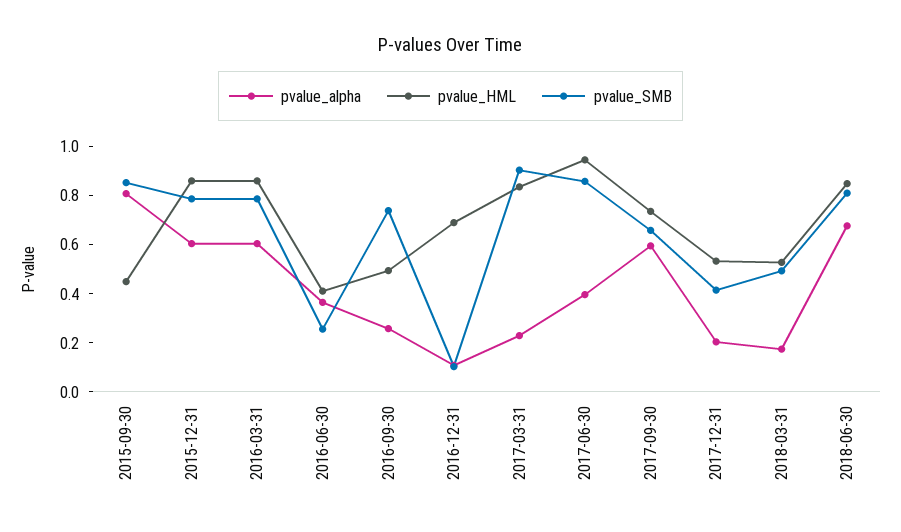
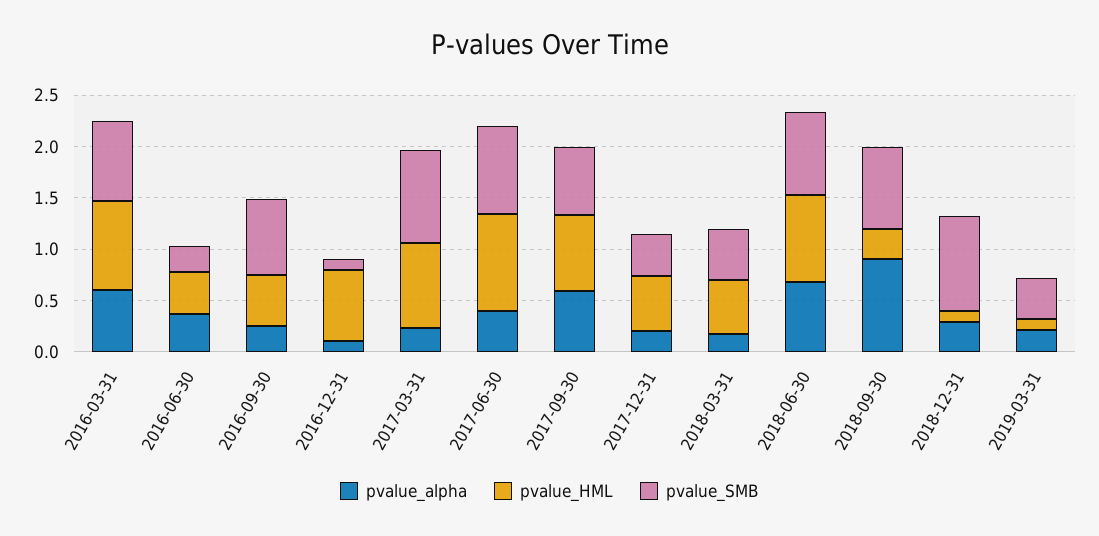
pvalue_alpha, 2015-09-30: 0.8 -> none
pvalue_HML, 2015-09-30: 0.45 -> none
pvalue_SMB, 2015-09-30: 0.85 -> none
pvalue_alpha, 2015-12-31: 0.6 -> none
pvalue_HML, 2015-12-31: 0.85 -> none
pvalue_SMB, 2015-12-31: 0.8 -> none
pvalue_alpha, 2018-09-30: none -> 0.9
pvalue_HML, 2018-09-30: none -> 0.3
pvalue_SMB, 2018-09-30: none -> 0.8
pvalue_alpha, 2018-12-31: none -> 0.3
pvalue_HML, 2018-12-31: none -> 0.1
pvalue_SMB, 2018-12-31: none -> 0.9
pvalue_alpha, 2019-03-31: none -> 0.2
pvalue_HML, 2019-03-31: none -> 0.1
pvalue_SMB, 2019-03-31: none -> 0.4

